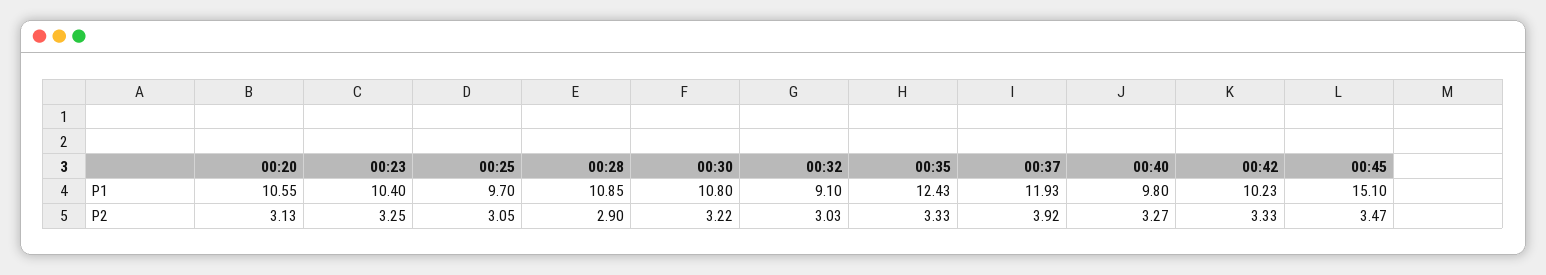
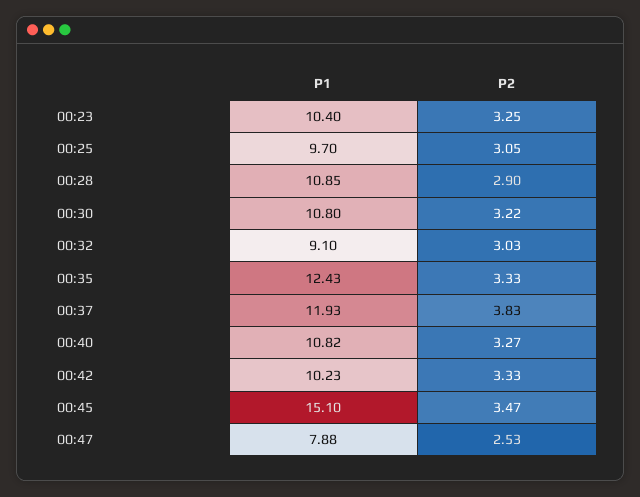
00:20, P1: 10.55 -> none
00:40, P1: 9.8 -> 10.82
00:20, P2: 3.13 -> none
00:37, P2: 3.92 -> 3.83
00:47, P1: none -> 7.88
00:47, P2: none -> 2.53

